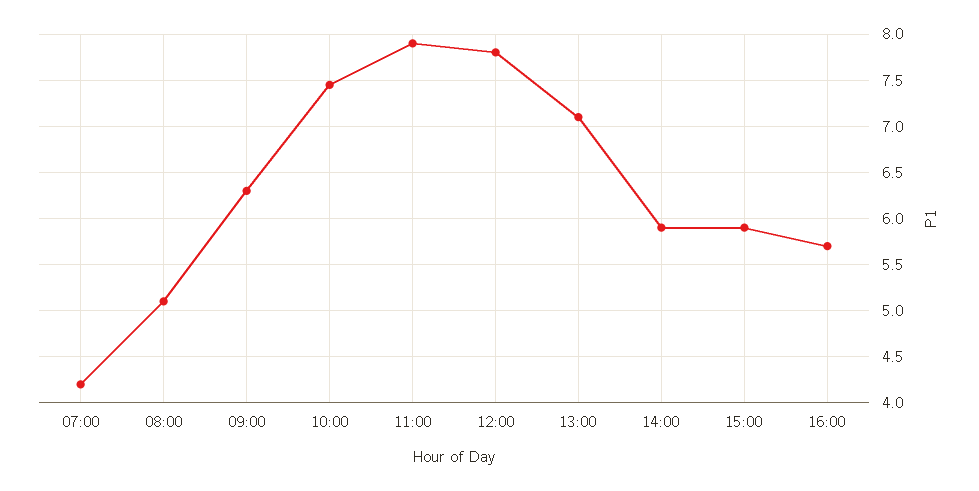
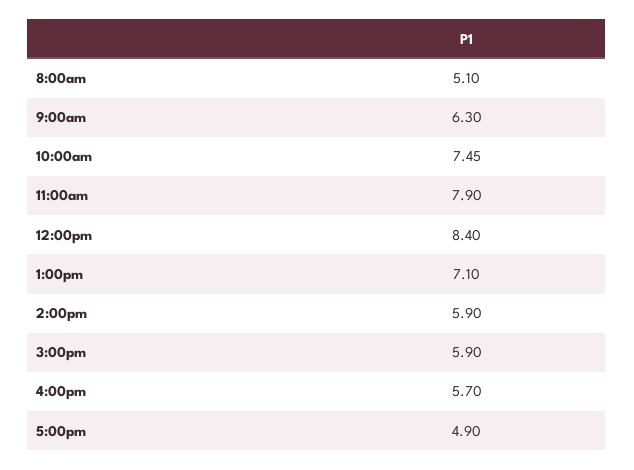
07:00: 4.2 -> none
12:00: 7.8 -> 8.4
5:00pm: none -> 4.9

